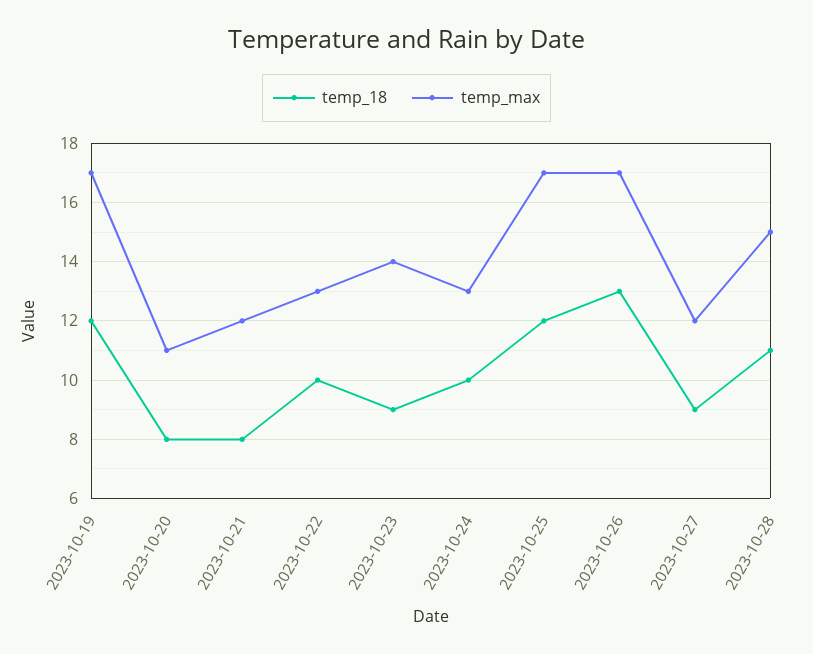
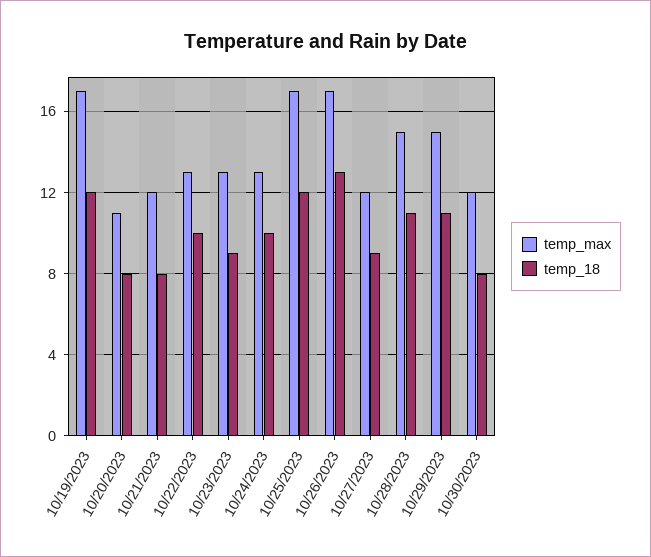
temp_max, 2023-10-23: 14 -> 13
temp_max, 10/29/2023: none -> 15
temp_18, 10/29/2023: none -> 11
temp_max, 10/30/2023: none -> 12
temp_18, 10/30/2023: none -> 8

